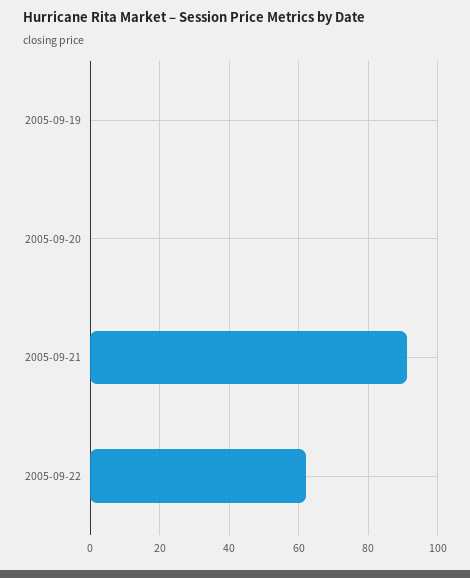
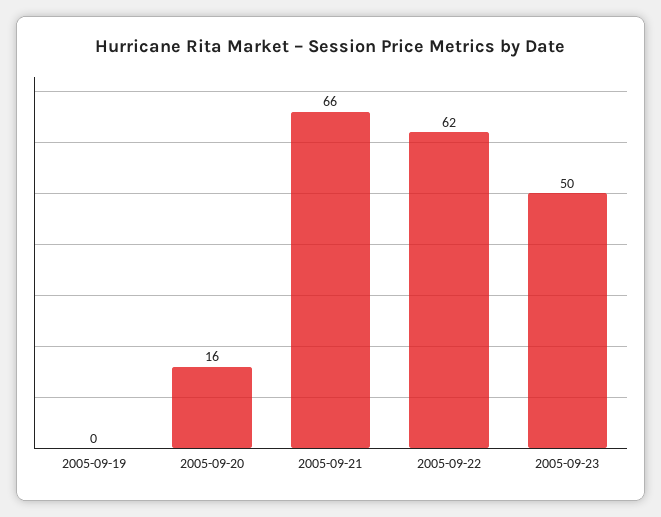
2005-09-20: 0 -> 16
2005-09-21: 90 -> 66
2005-09-23: none -> 50

